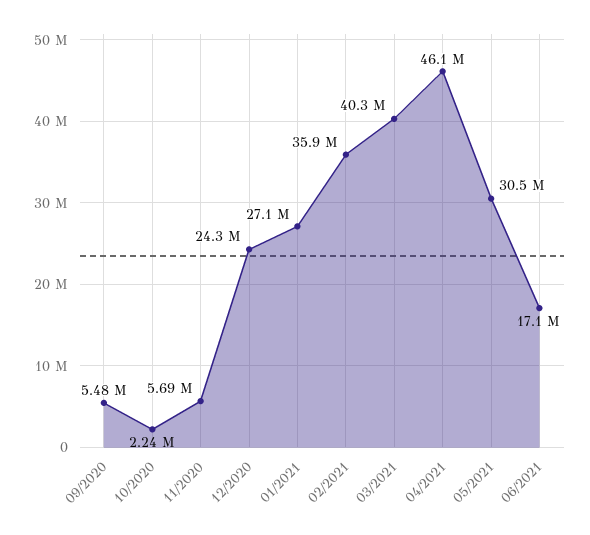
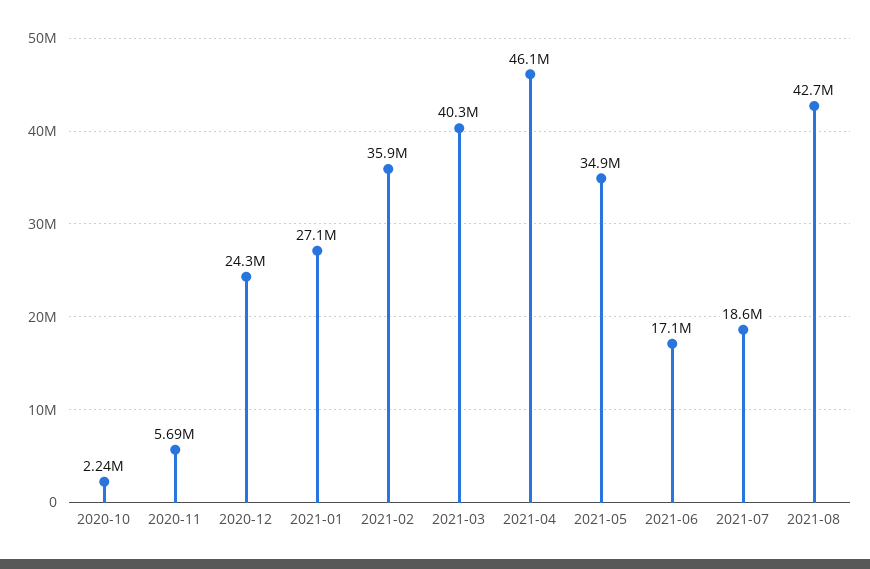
09/2020: 5480000 -> none
05/2021: 30500000 -> 34900000
2021-07: none -> 18600000
2021-08: none -> 42700000

